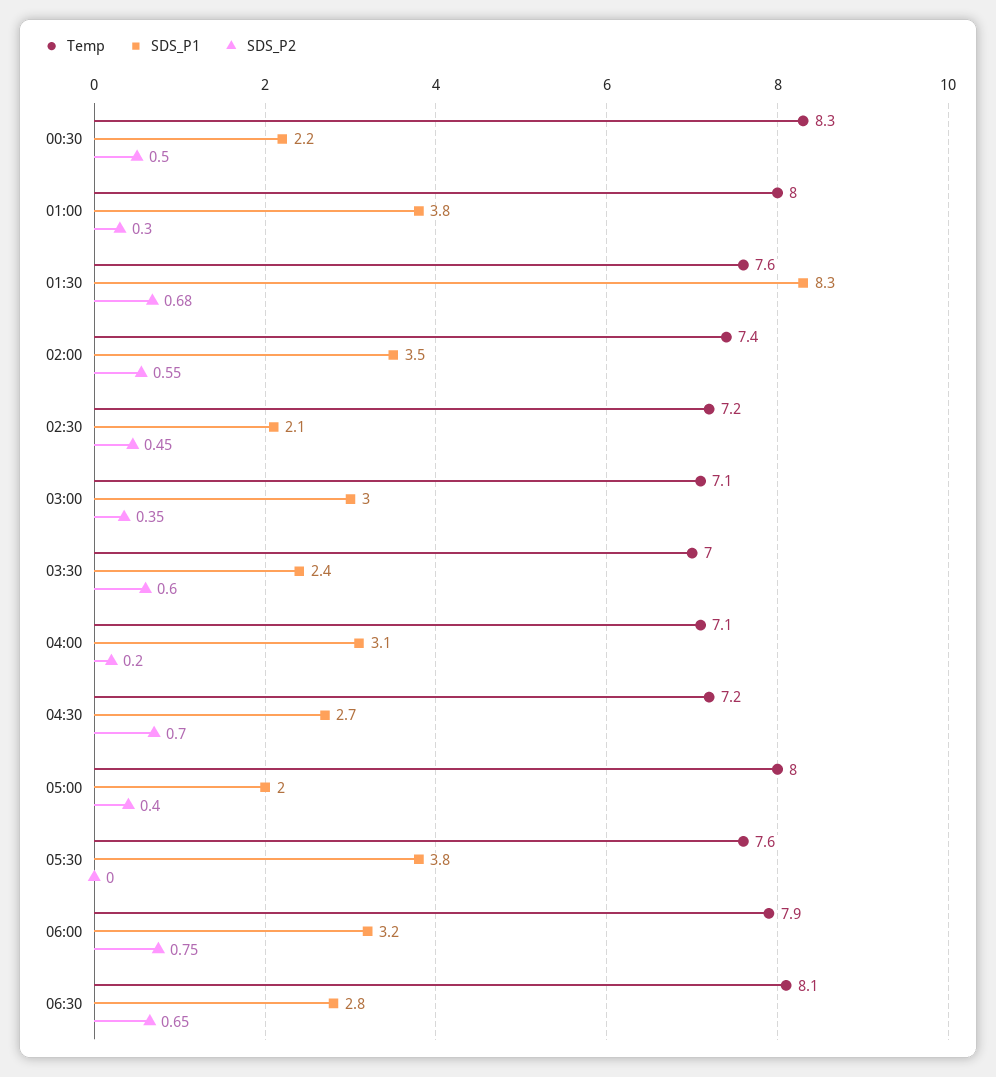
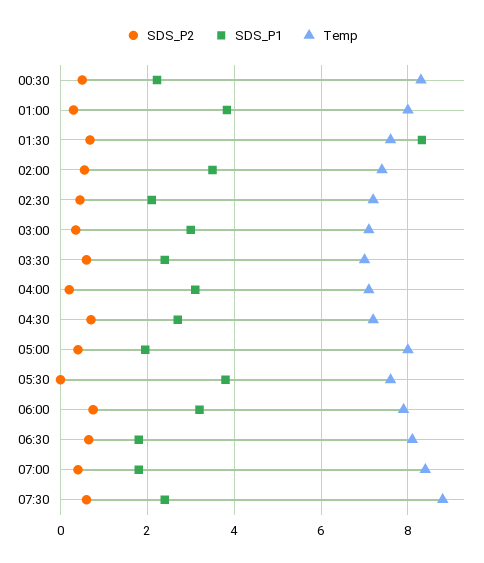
SDS_P1, 06:30: 2.8 -> 1.8
SDS_P2, 07:00: none -> 0.4
SDS_P1, 07:00: none -> 1.8
Temp, 07:00: none -> 8.4
SDS_P2, 07:30: none -> 0.6
SDS_P1, 07:30: none -> 2.4
Temp, 07:30: none -> 8.8

